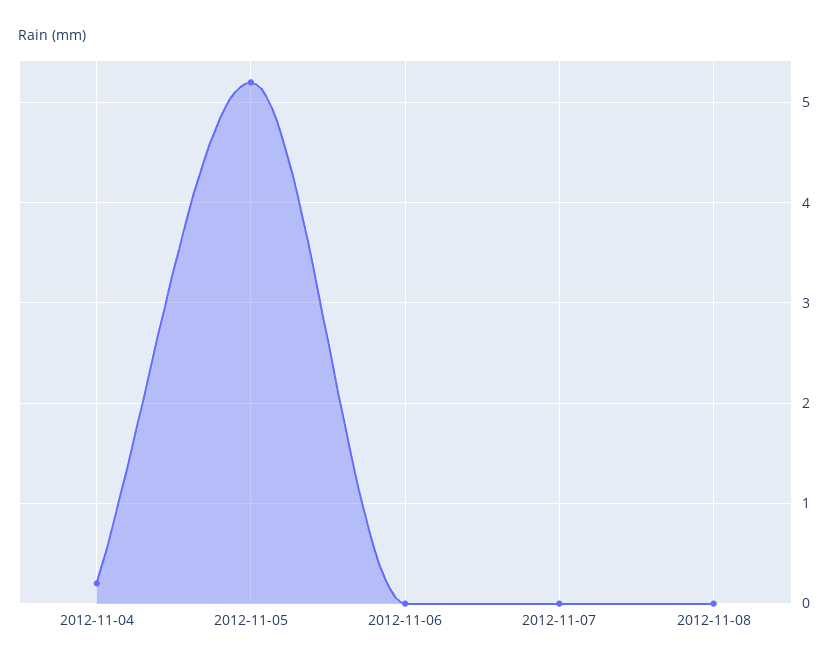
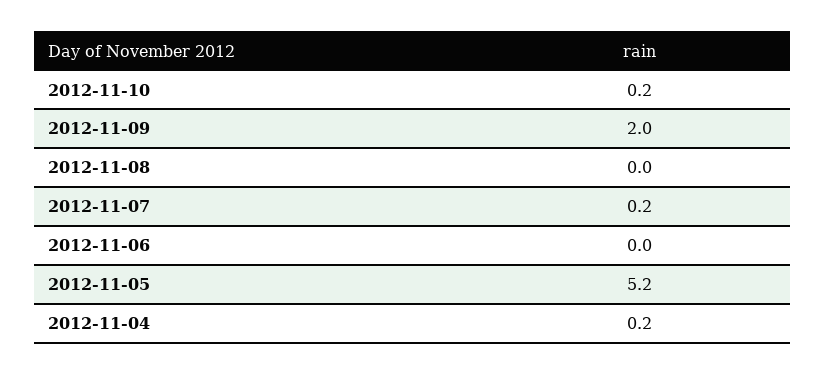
2012-11-07: 0 -> 0.2
2012-11-10: none -> 0.2
2012-11-09: none -> 2

